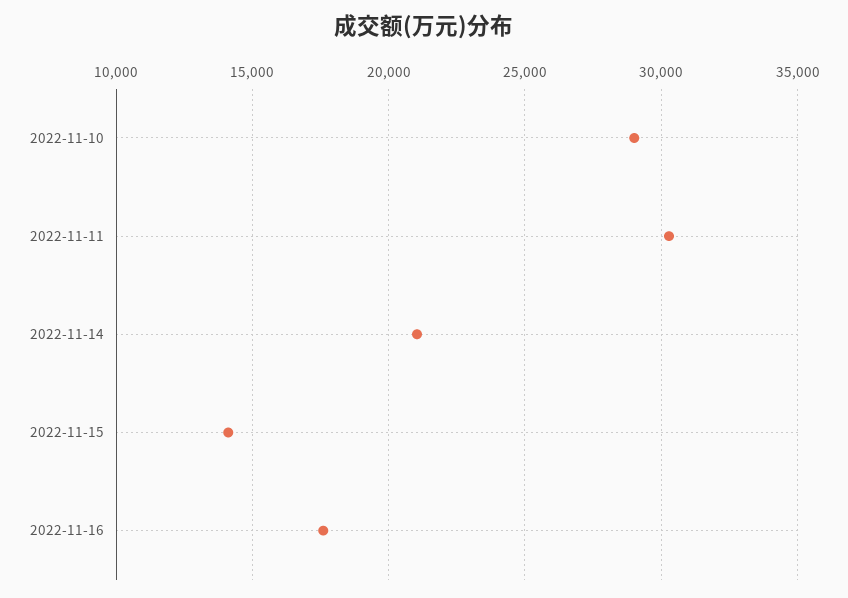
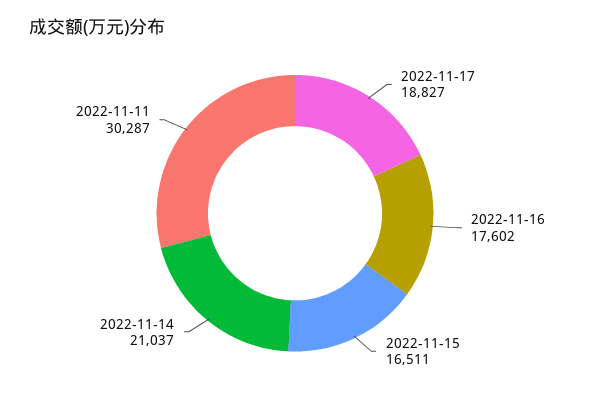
2022-11-10: 29000 -> none
2022-11-15: 14000 -> 16511
2022-11-17: none -> 18827

